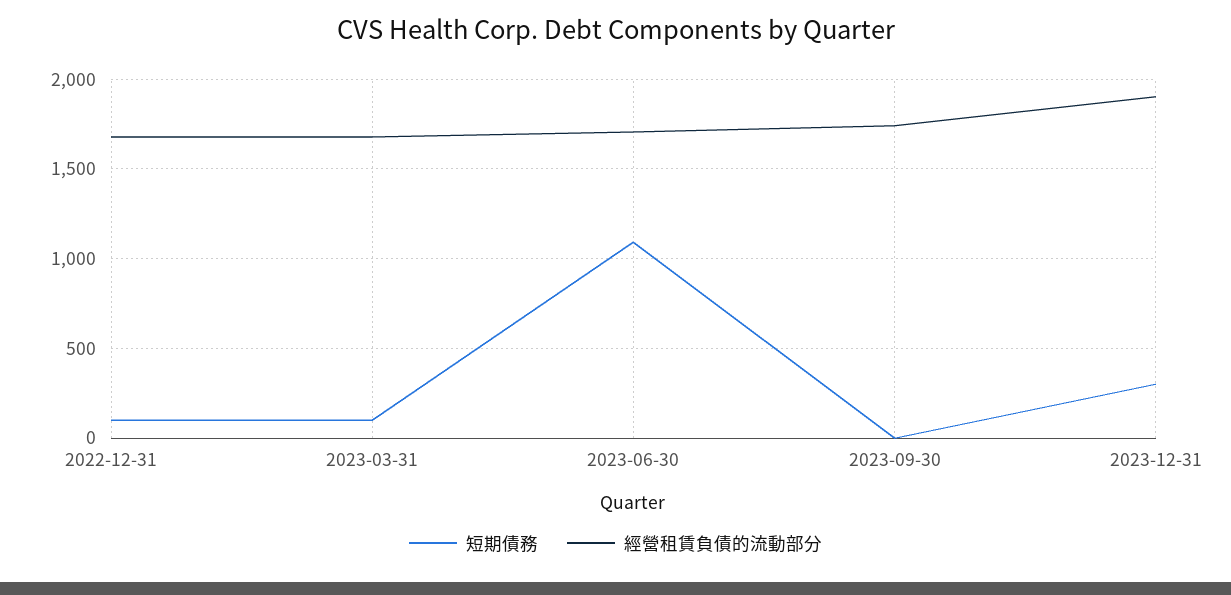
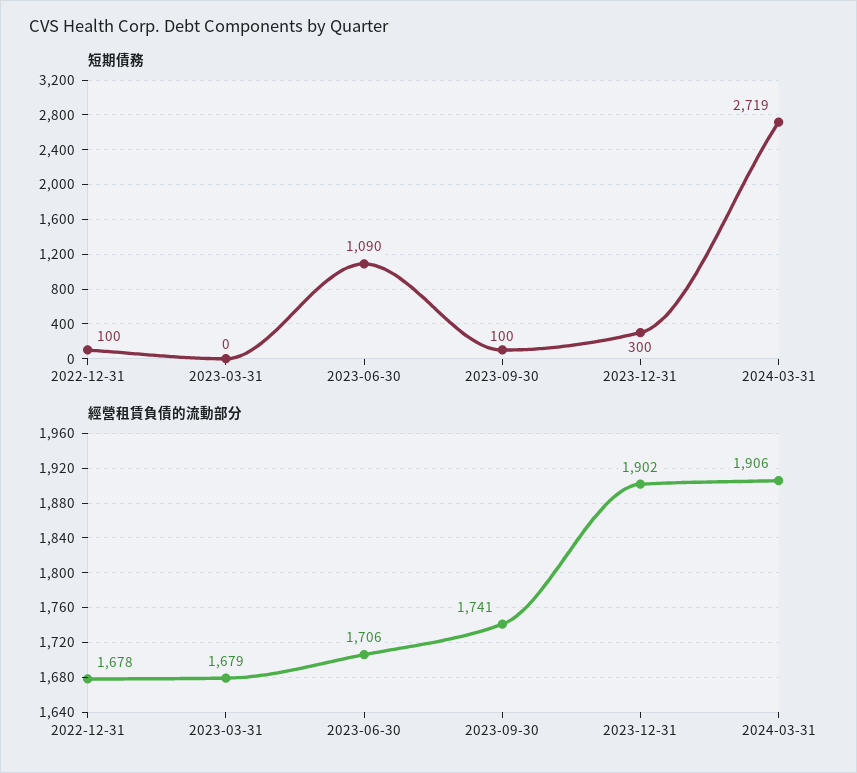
短期債務, 2023-03-31: 100 -> 0
短期債務, 2023-09-30: 0 -> 100
短期債務, 2024-03-31: none -> 2719
經營租賃負債的流動部分, 2024-03-31: none -> 1906

